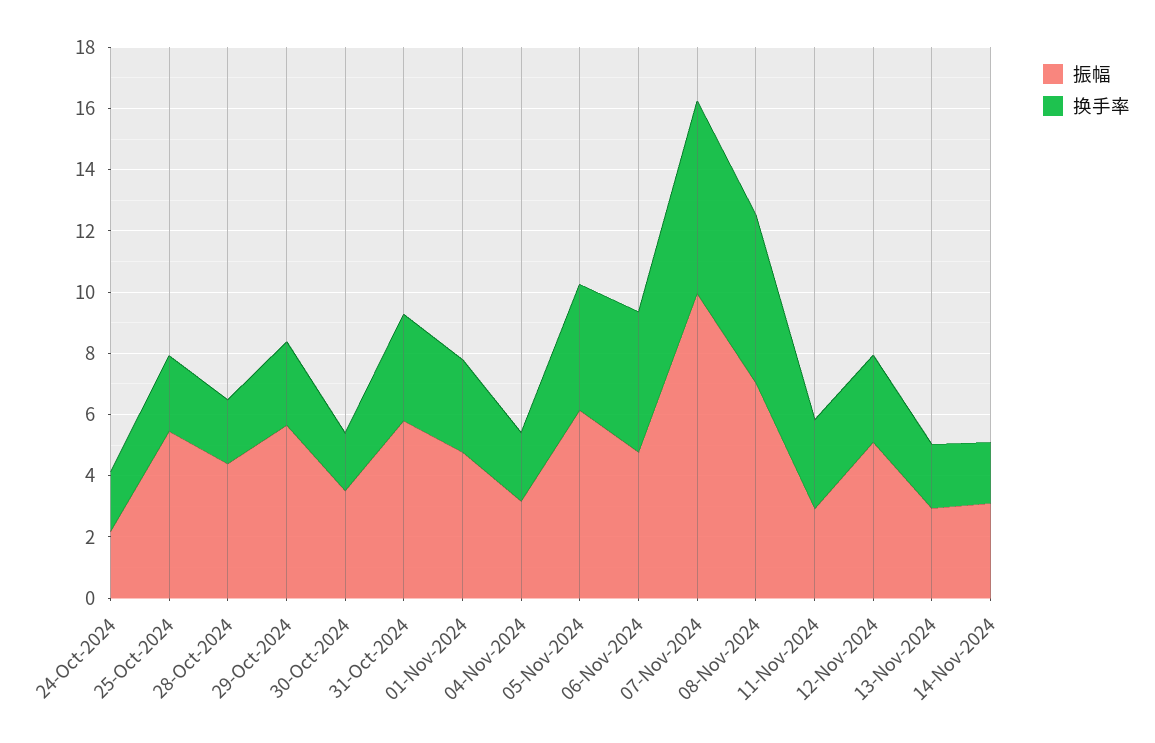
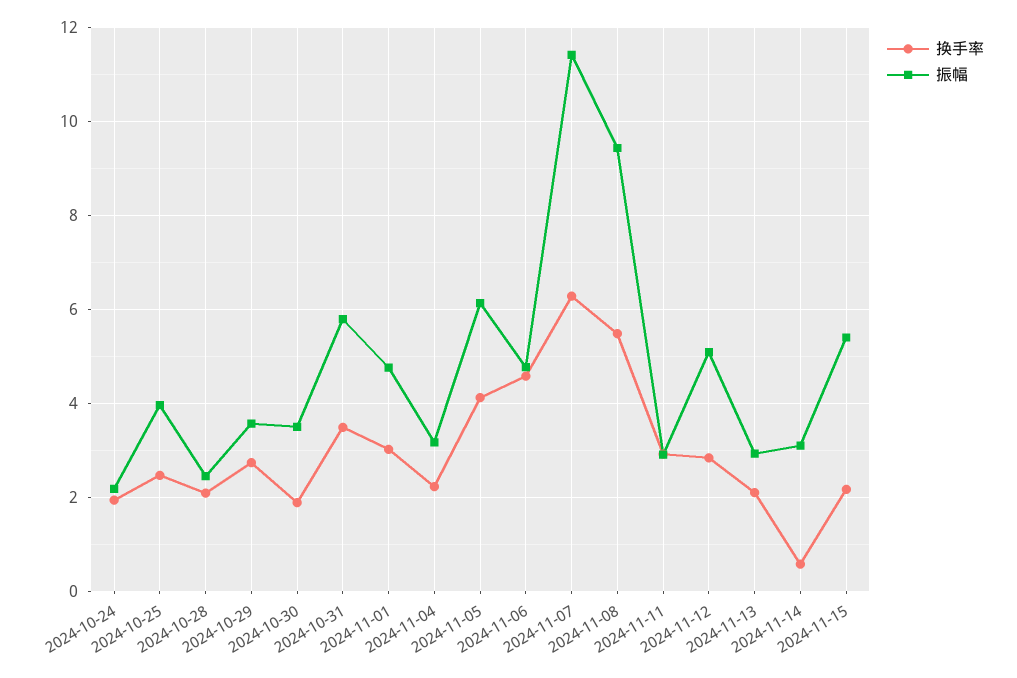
振幅, 25-Oct-2024: 5.5 -> 4
振幅, 28-Oct-2024: 4.5 -> 2.4
振幅, 29-Oct-2024: 5.5 -> 3.6
振幅, 07-Nov-2024: 10 -> 11.4
振幅, 08-Nov-2024: 7 -> 9.4
换手率, 14-Nov-2024: 2 -> 0.6
换手率, 2024-11-15: none -> 2.2
振幅, 2024-11-15: none -> 5.4

